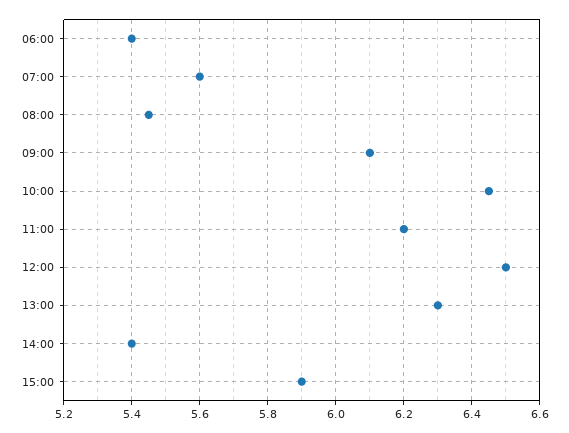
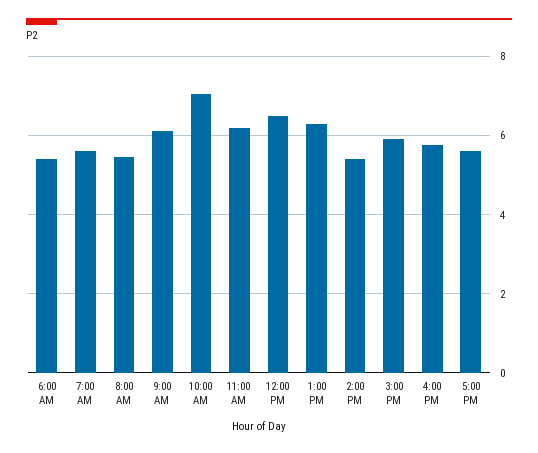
10:00: 6.45 -> 7
4:00 PM: none -> 5.8
5:00 PM: none -> 5.6

